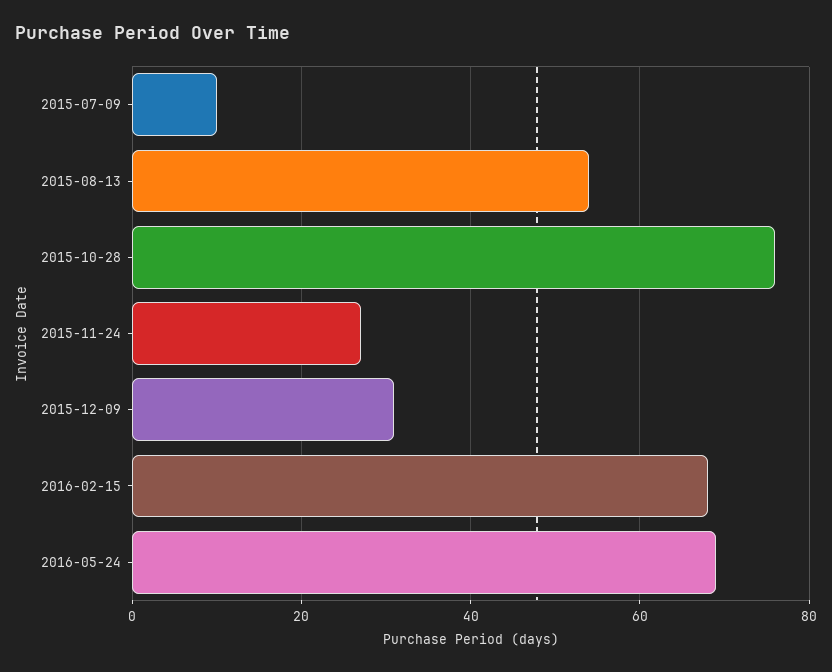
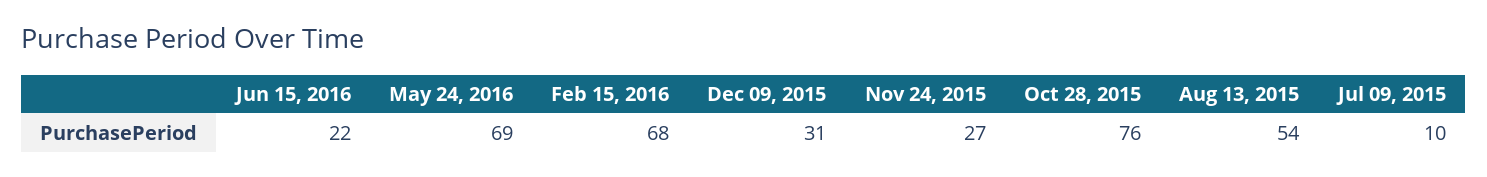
Jun 15, 2016: none -> 22

